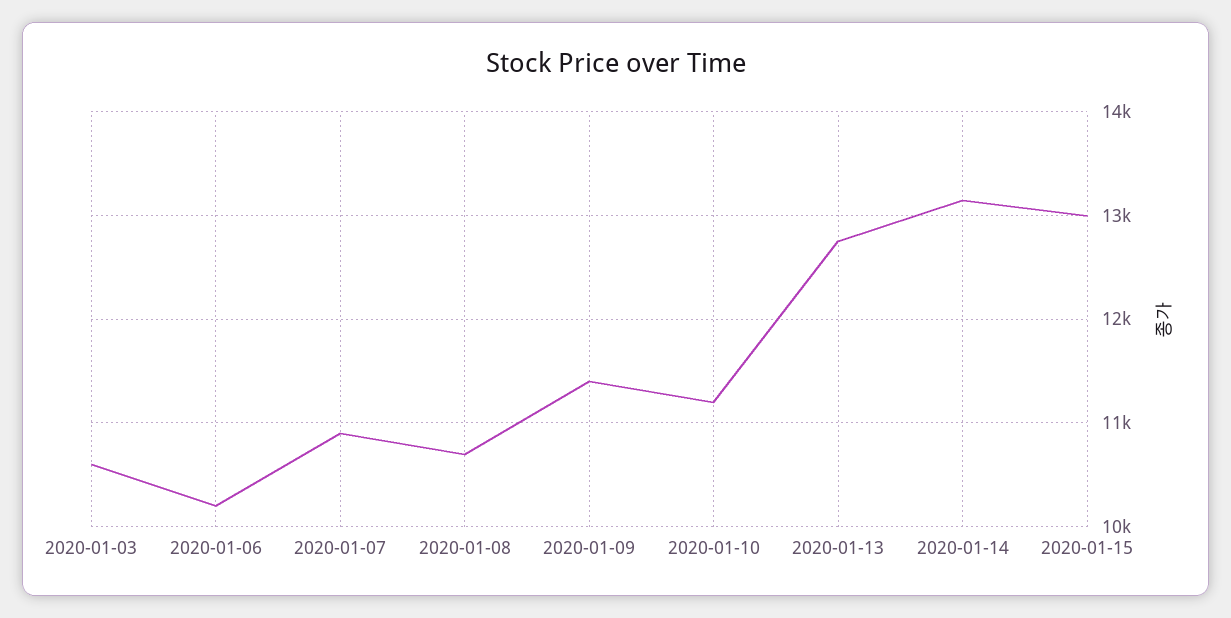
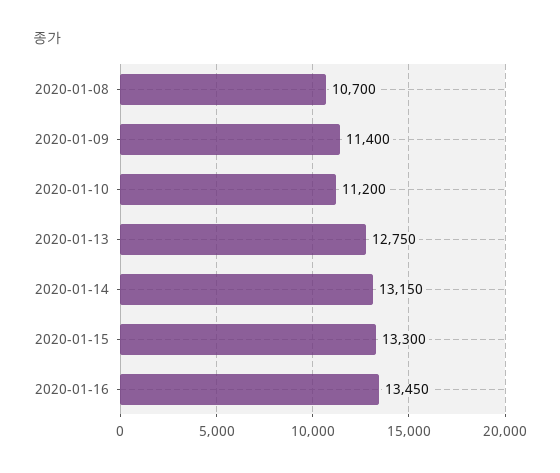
2020-01-03: 10600 -> none
2020-01-06: 10200 -> none
2020-01-07: 10900 -> none
2020-01-15: 13000 -> 13300
2020-01-16: none -> 13450

